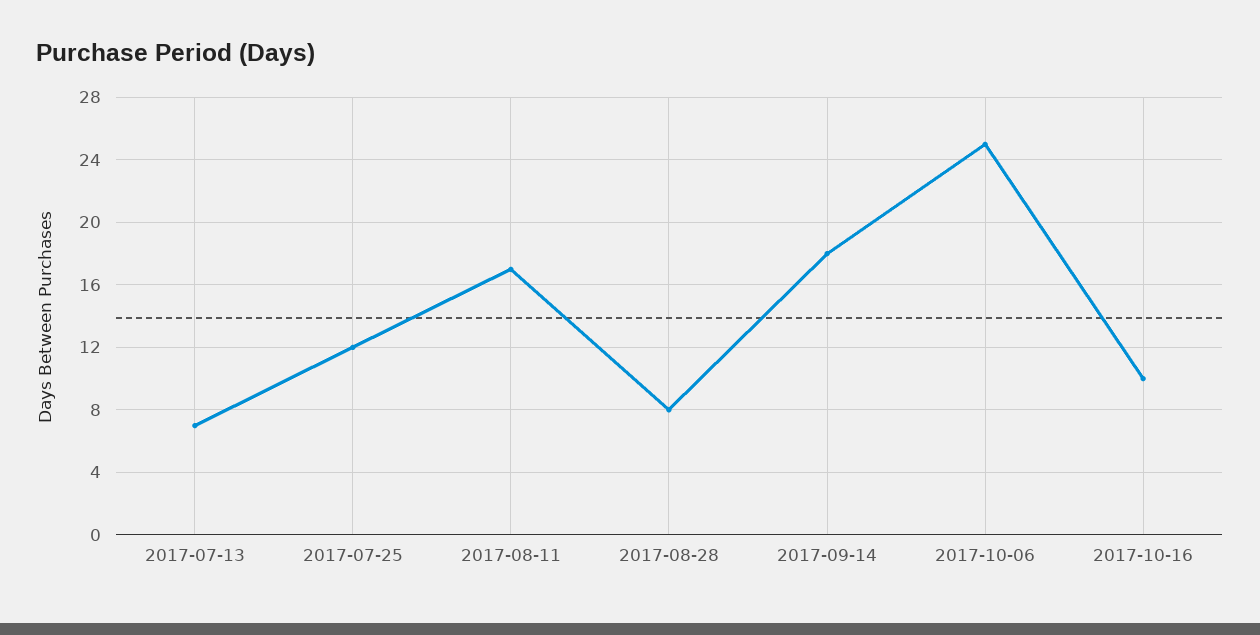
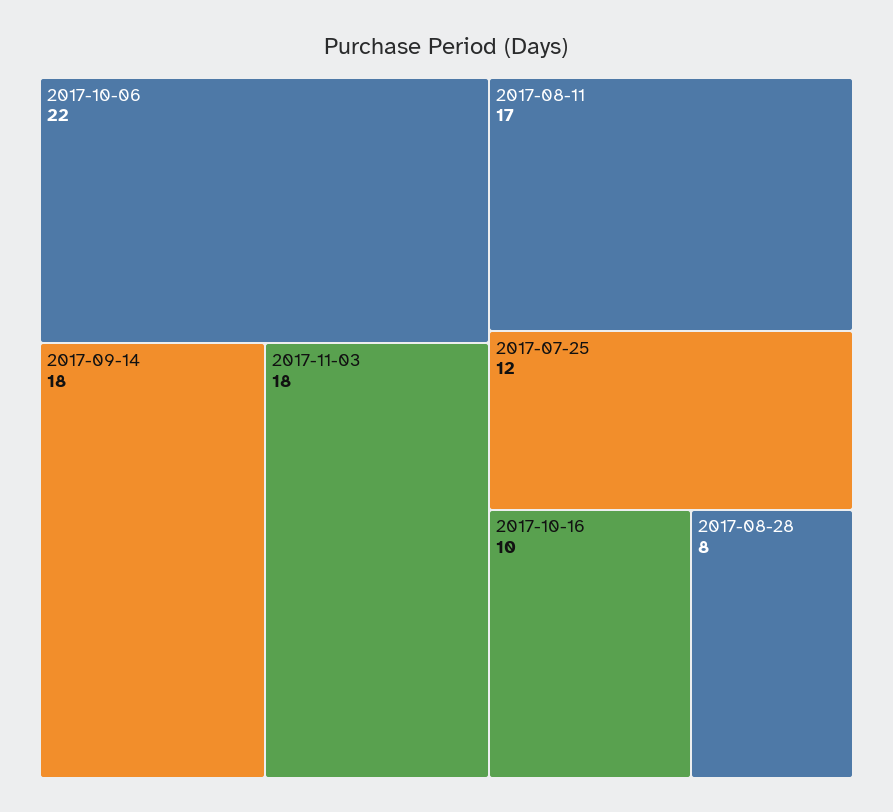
2017-07-13: 7 -> none
2017-10-06: 25 -> 22
2017-11-03: none -> 18

